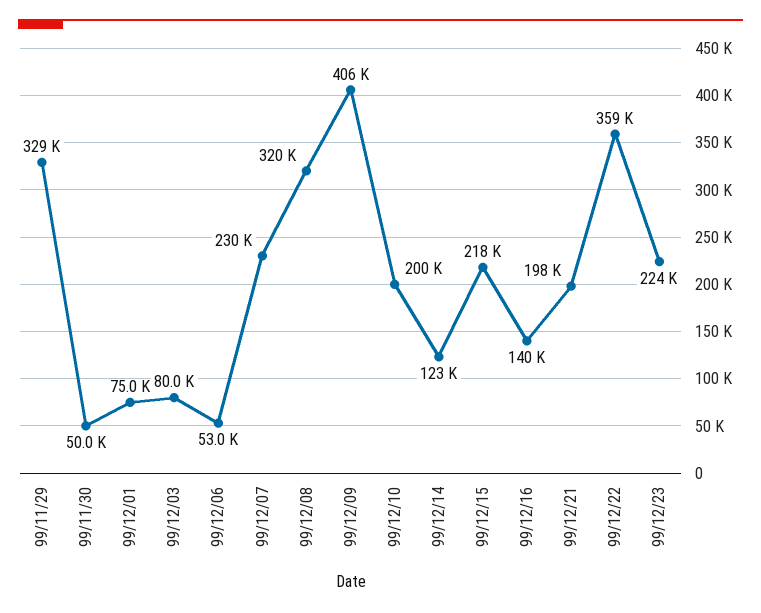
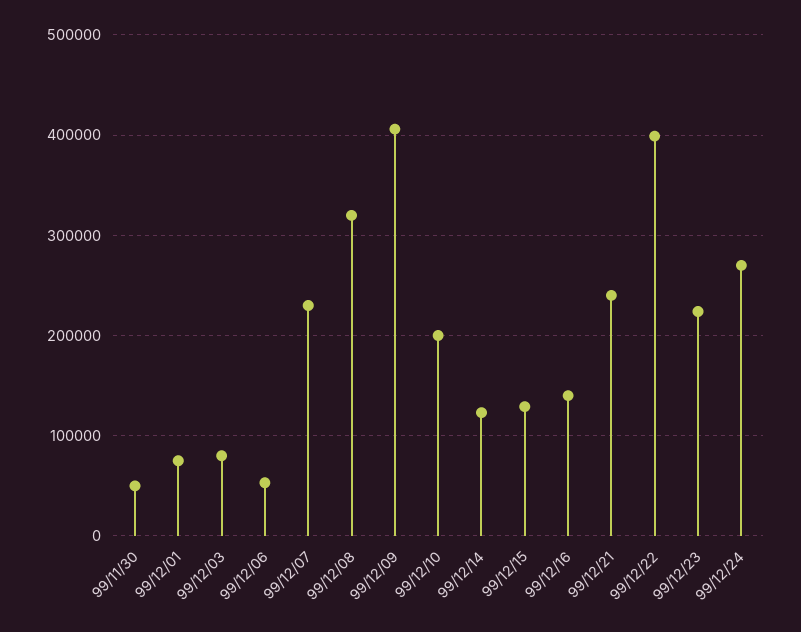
99/11/29: 329000 -> none
99/12/15: 218000 -> 130000
99/12/21: 198000 -> 240000
99/12/22: 359000 -> 400000
99/12/24: none -> 270000

